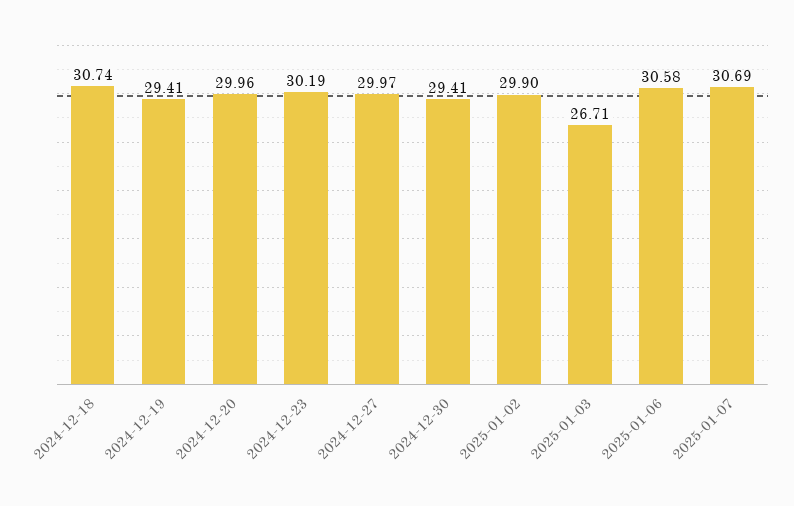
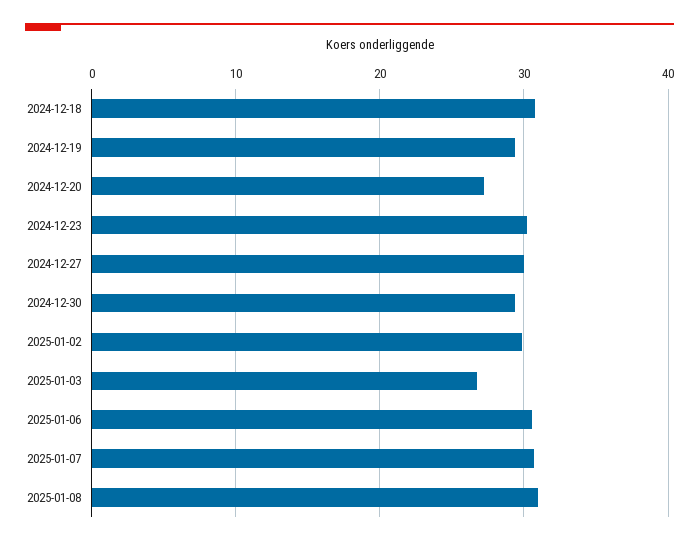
2024-12-20: 29.96 -> 27
2025-01-08: none -> 31

